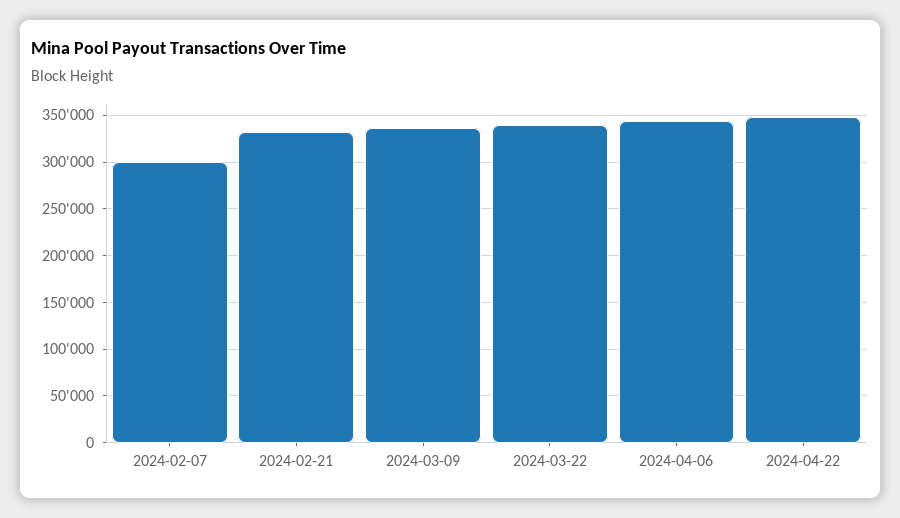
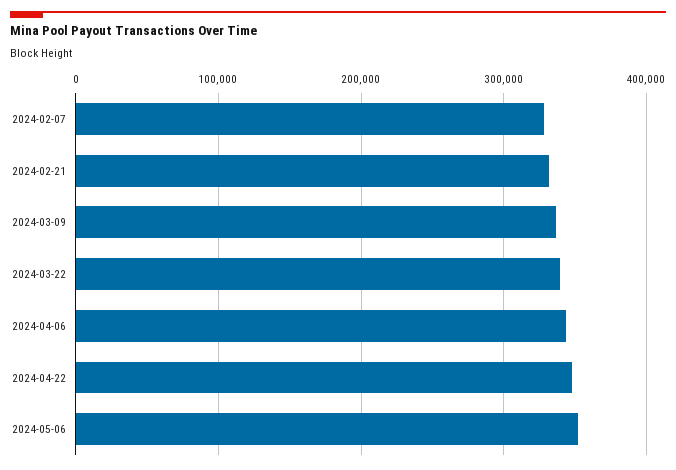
2024-02-07: 300000 -> 330000
2024-05-06: none -> 350000

